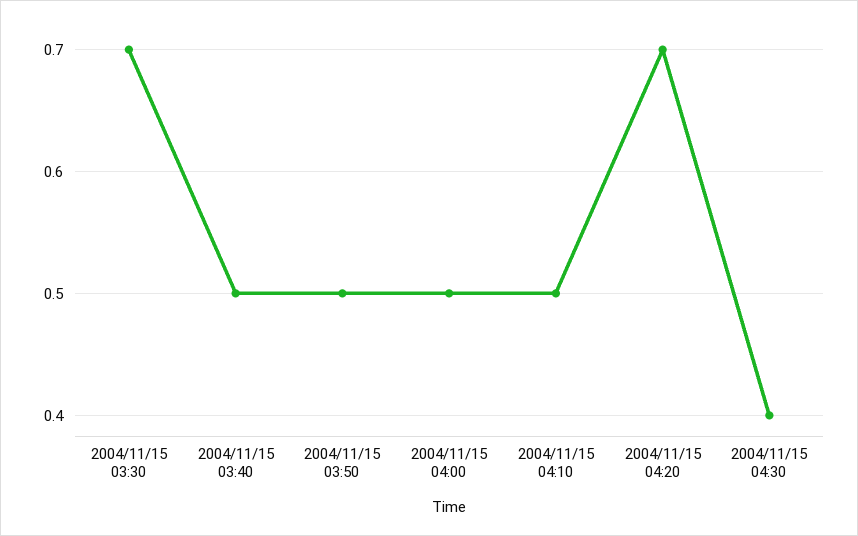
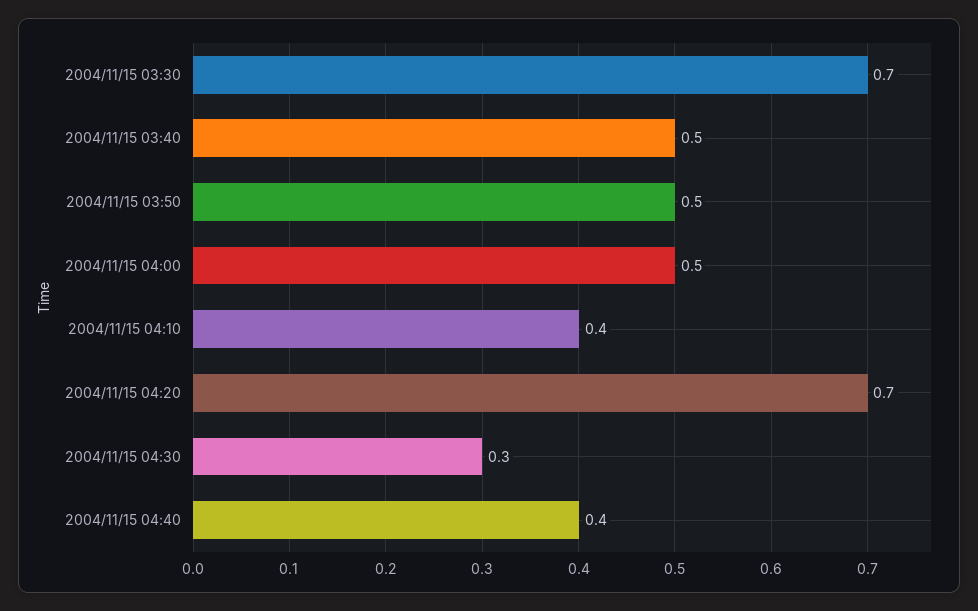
2004/11/15 04:10: 0.5 -> 0.4
2004/11/15 04:30: 0.4 -> 0.3
2004/11/15 04:40: none -> 0.4

